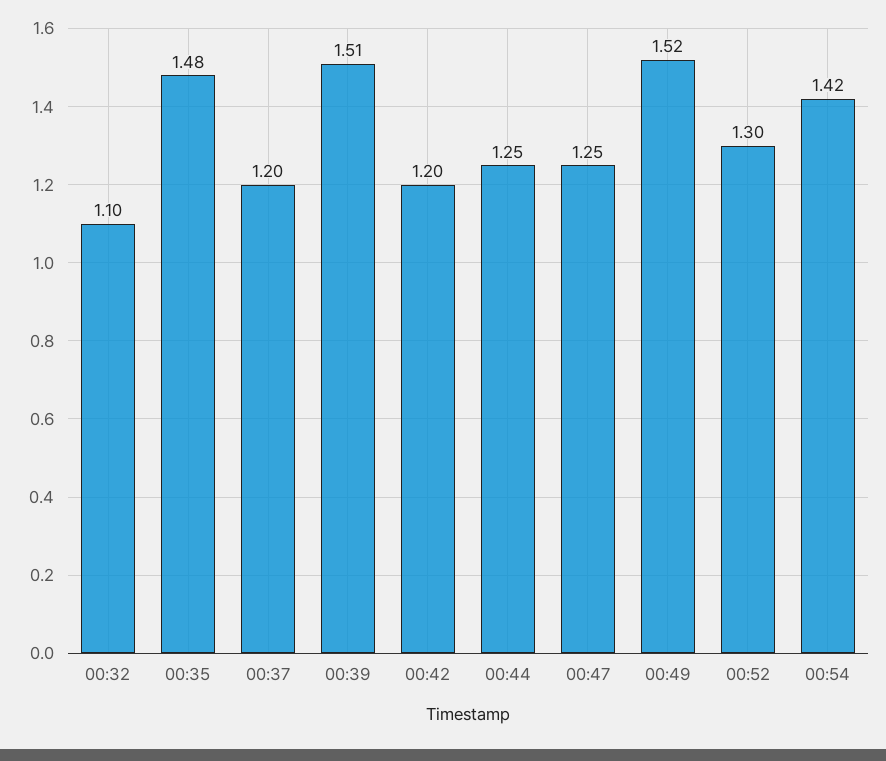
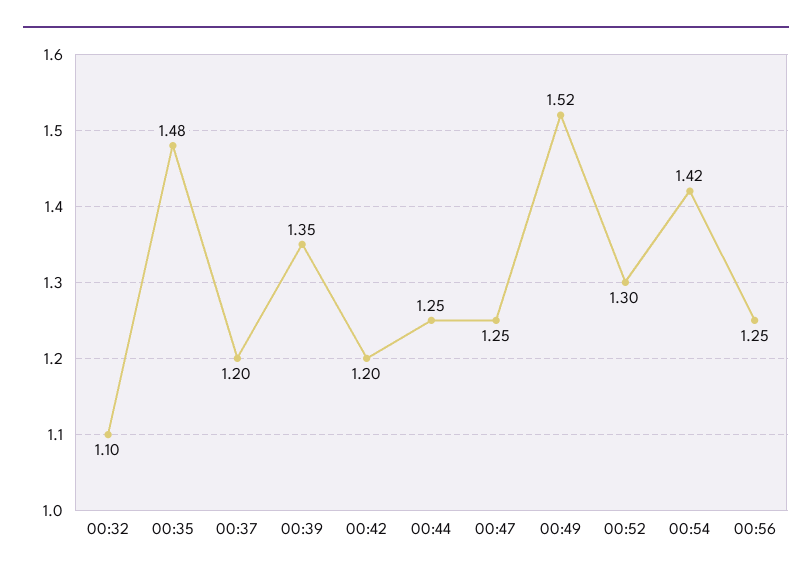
00:39: 1.51 -> 1.35
00:56: none -> 1.25

